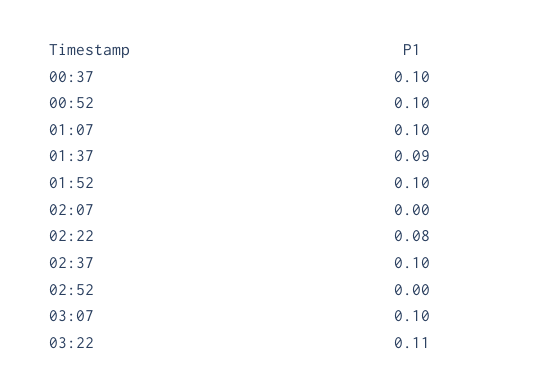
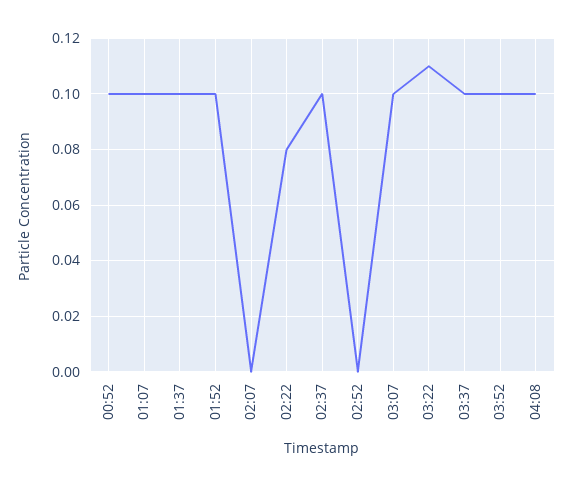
00:37: 0.1 -> none
01:37: 0.09 -> 0.1
03:37: none -> 0.1
03:52: none -> 0.1
04:08: none -> 0.1

